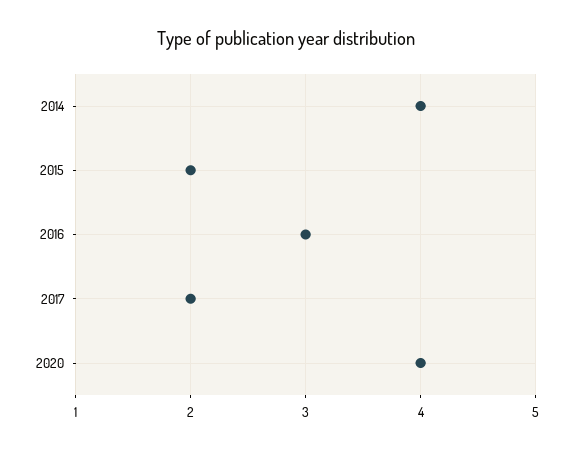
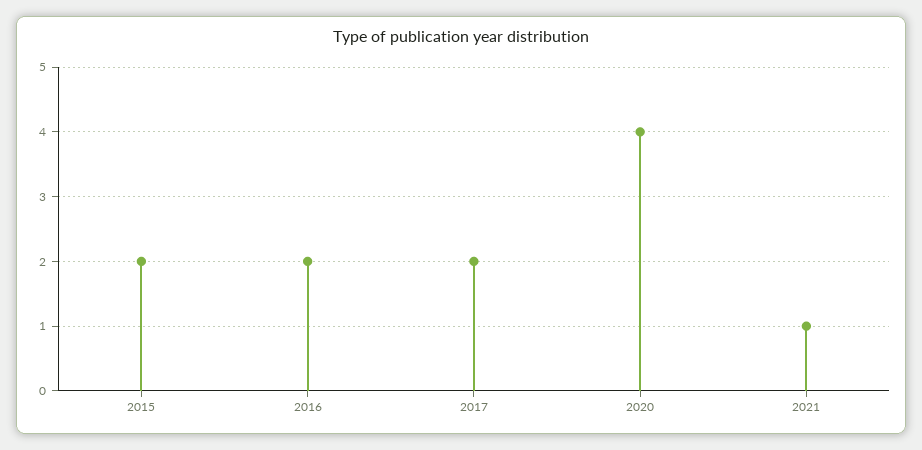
2014: 4 -> none
2016: 3 -> 2
2021: none -> 1

